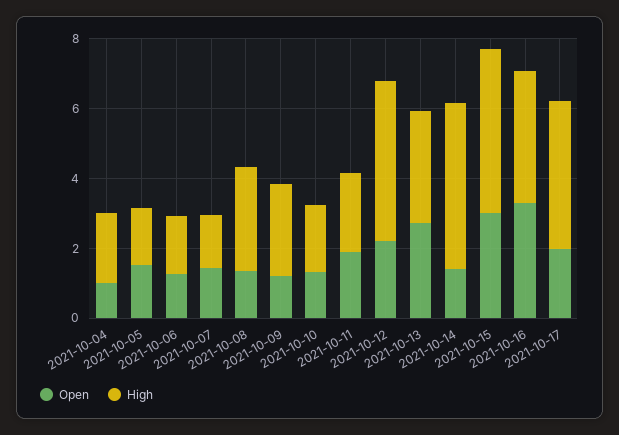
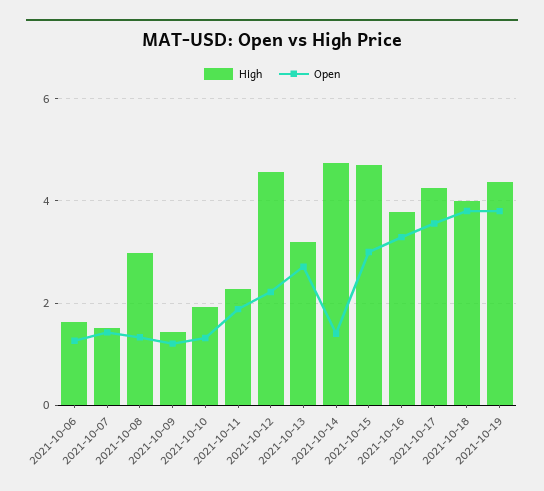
Open, 2021-10-04: 1 -> none
High, 2021-10-04: 2 -> none
Open, 2021-10-05: 1.5 -> none
High, 2021-10-05: 1.5 -> none
High, 2021-10-09: 2.5 -> 1.4
Open, 2021-10-17: 2 -> 3.6
High, 2021-10-18: none -> 4
Open, 2021-10-18: none -> 3.8
High, 2021-10-19: none -> 4.4
Open, 2021-10-19: none -> 3.8

